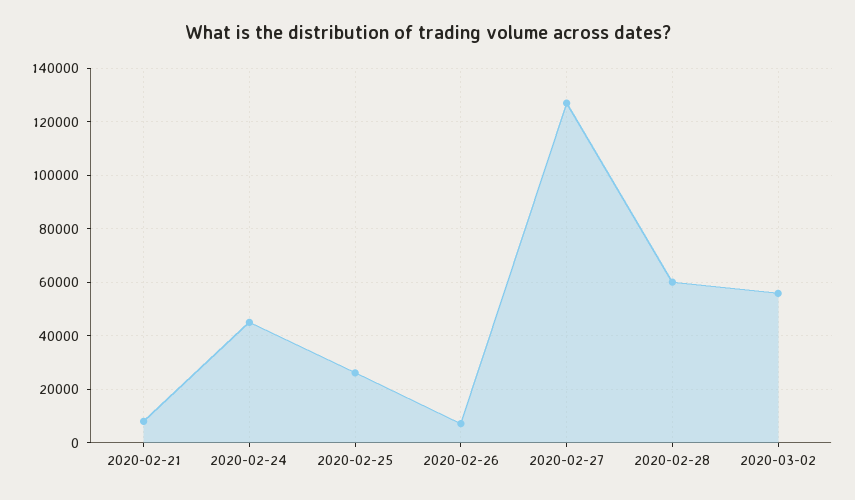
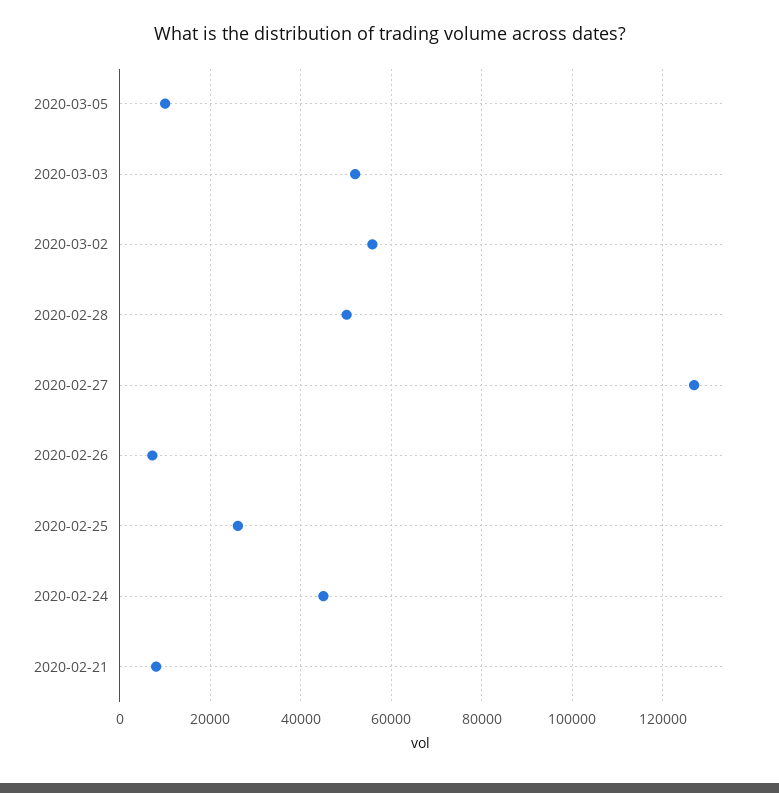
2020-02-28: 60000 -> 50000
2020-03-05: none -> 10000
2020-03-03: none -> 52000

